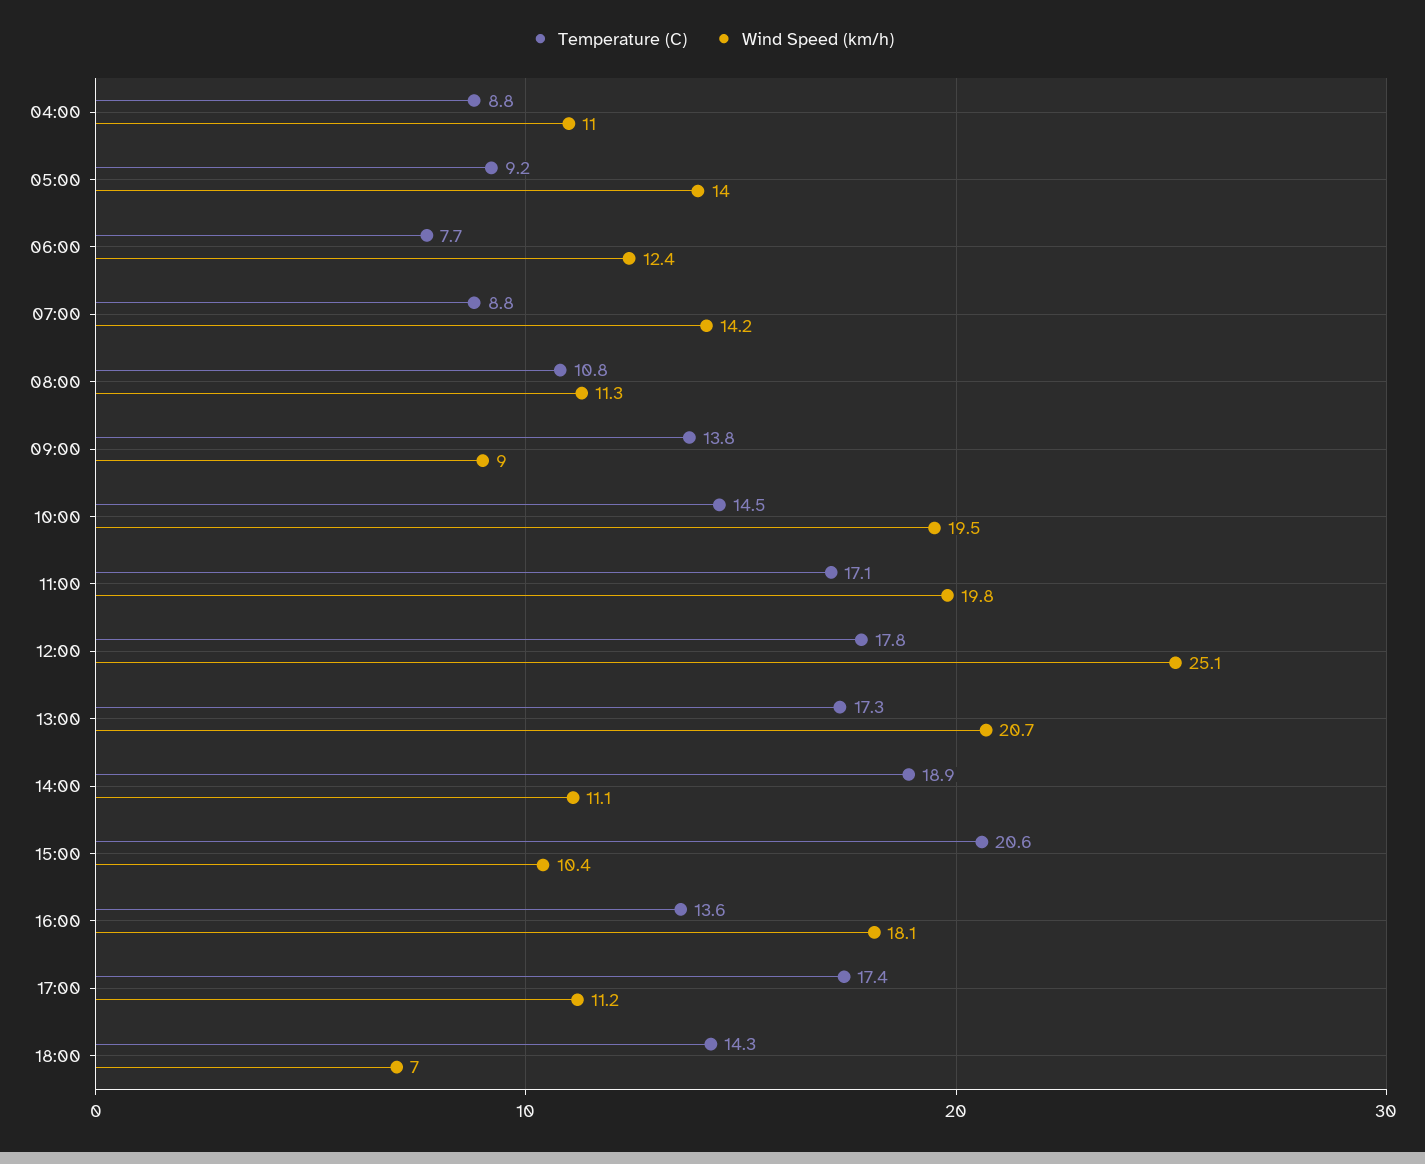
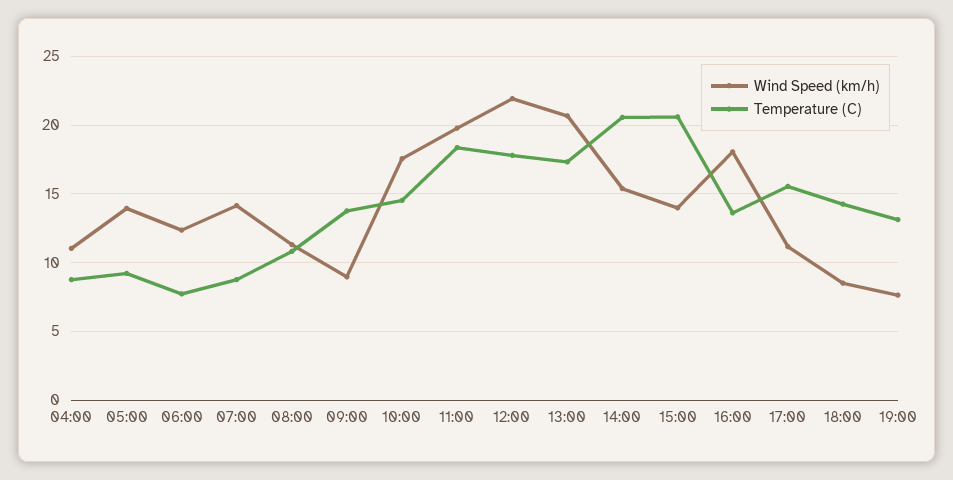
Wind Speed (km/h), 10:00: 19.5 -> 17.5
Temperature (C), 11:00: 17.1 -> 18.5
Wind Speed (km/h), 12:00: 25.1 -> 22
Temperature (C), 14:00: 18.9 -> 20.5
Wind Speed (km/h), 14:00: 11.1 -> 15.5
Wind Speed (km/h), 15:00: 10.4 -> 14
Temperature (C), 17:00: 17.4 -> 15.5
Wind Speed (km/h), 18:00: 7 -> 8.5
Wind Speed (km/h), 19:00: none -> 7.5
Temperature (C), 19:00: none -> 13

